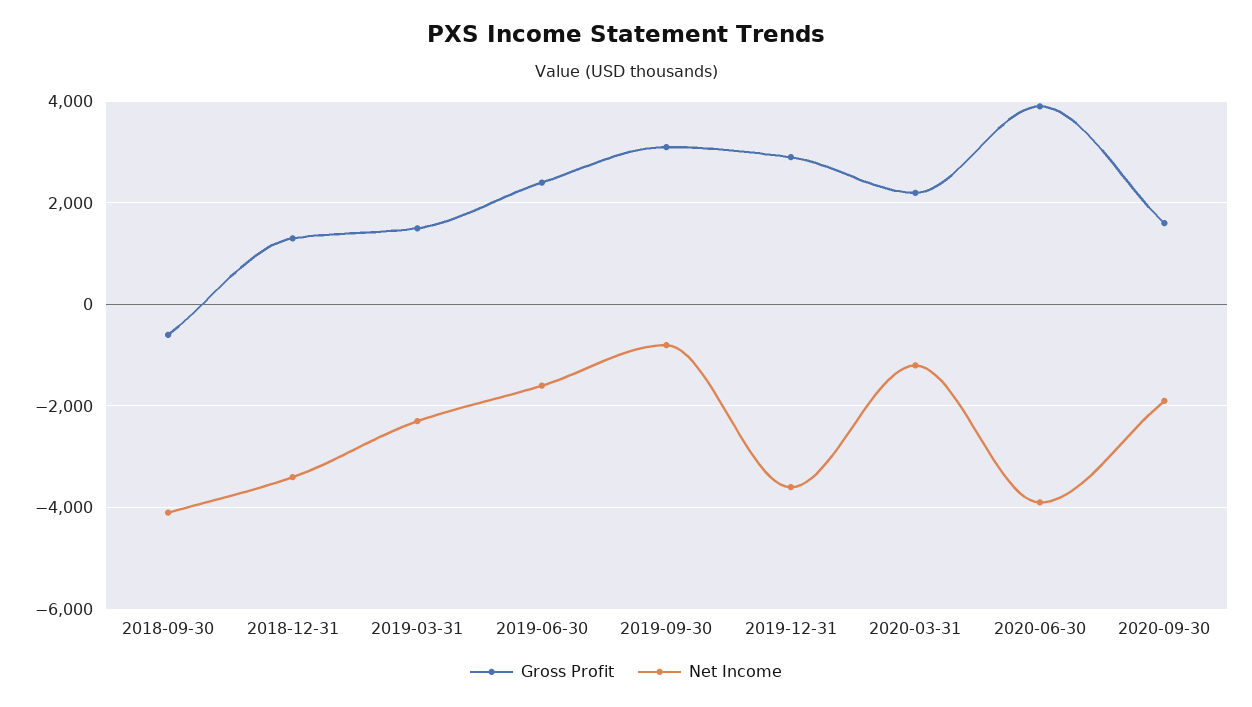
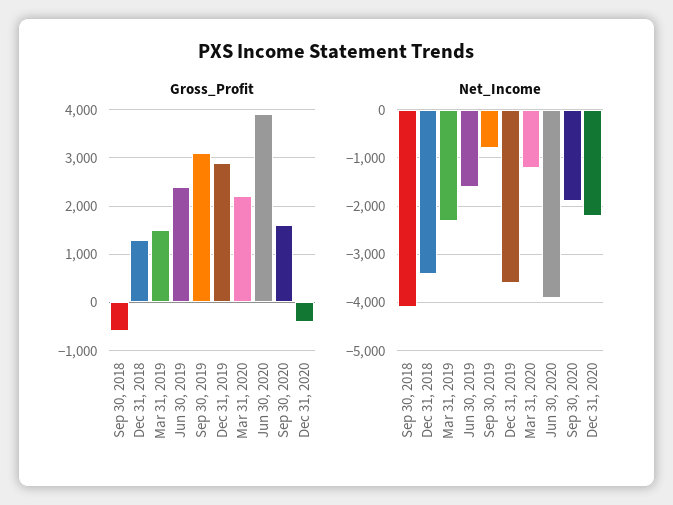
Gross Profit, Dec 31, 2020: none -> -400
Net Income, Dec 31, 2020: none -> -2200

